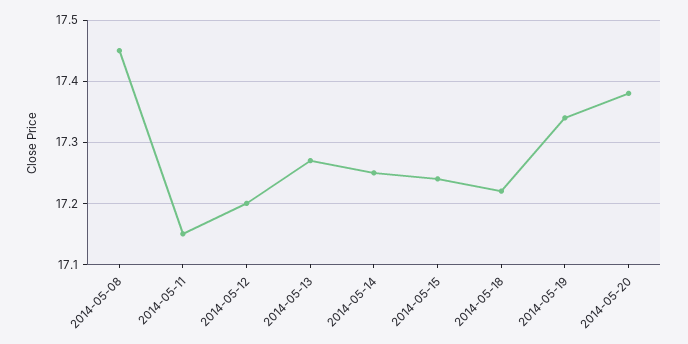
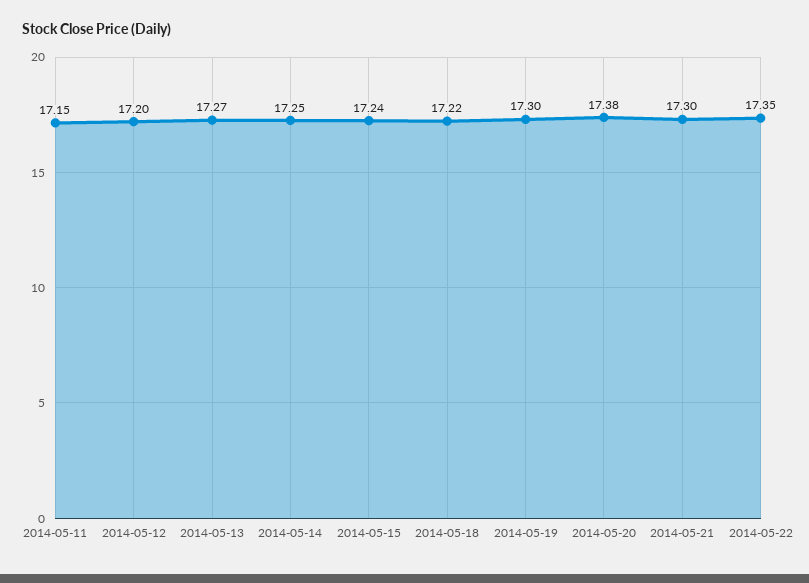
2014-05-08: 17.45 -> none
2014-05-19: 17.34 -> 17.3
2014-05-21: none -> 17.3
2014-05-22: none -> 17.35

